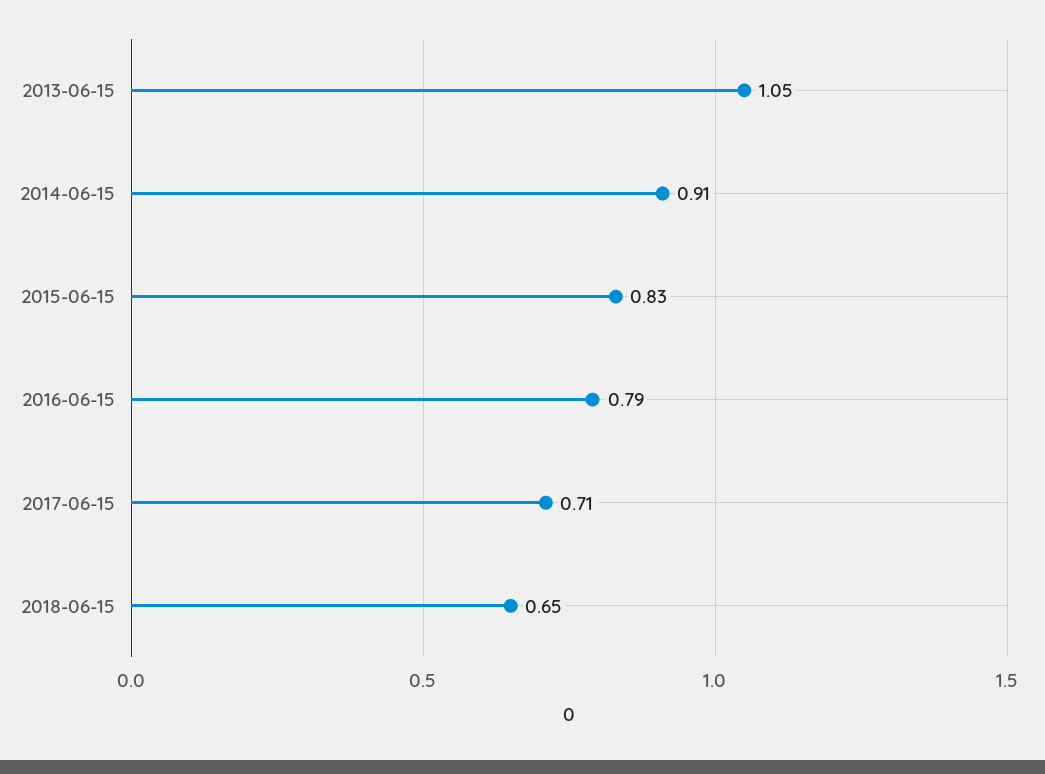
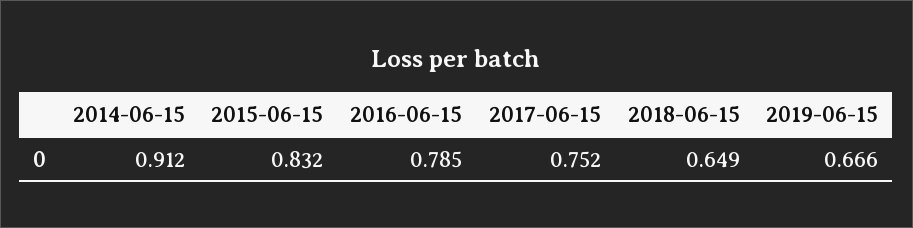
2013-06-15: 1.05 -> none
2017-06-15: 0.71 -> 0.752
2019-06-15: none -> 0.666

